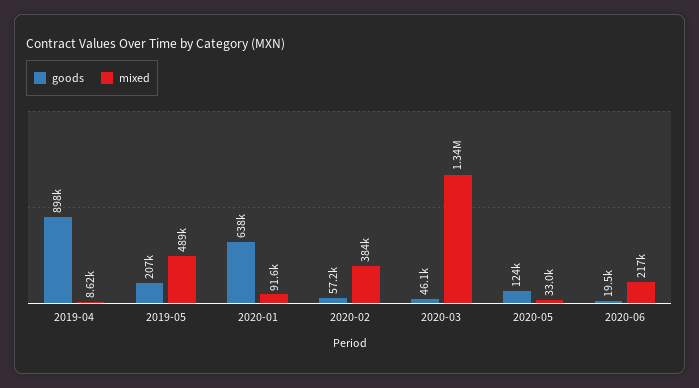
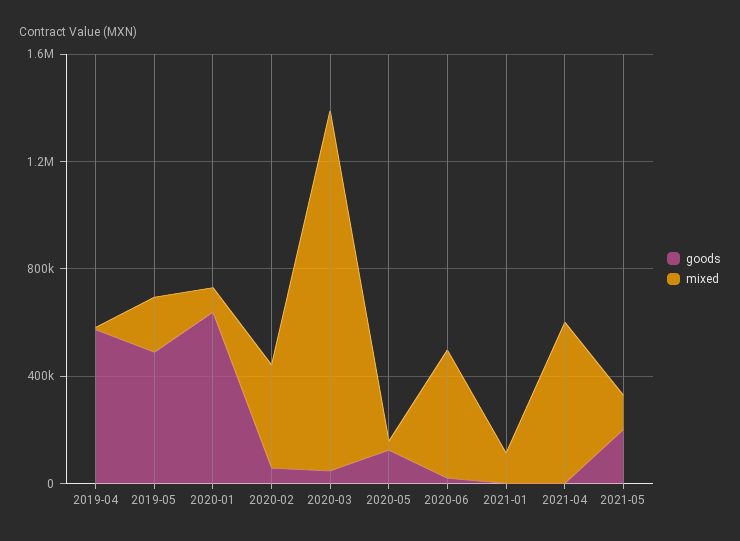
goods, 2019-04: 898000 -> 600000
goods, 2019-05: 207000 -> 500000
mixed, 2019-05: 489000 -> 200000
mixed, 2020-06: 217000 -> 500000
goods, 2021-01: none -> 0
mixed, 2021-01: none -> 100000
goods, 2021-04: none -> 0
mixed, 2021-04: none -> 600000
goods, 2021-05: none -> 200000
mixed, 2021-05: none -> 100000

